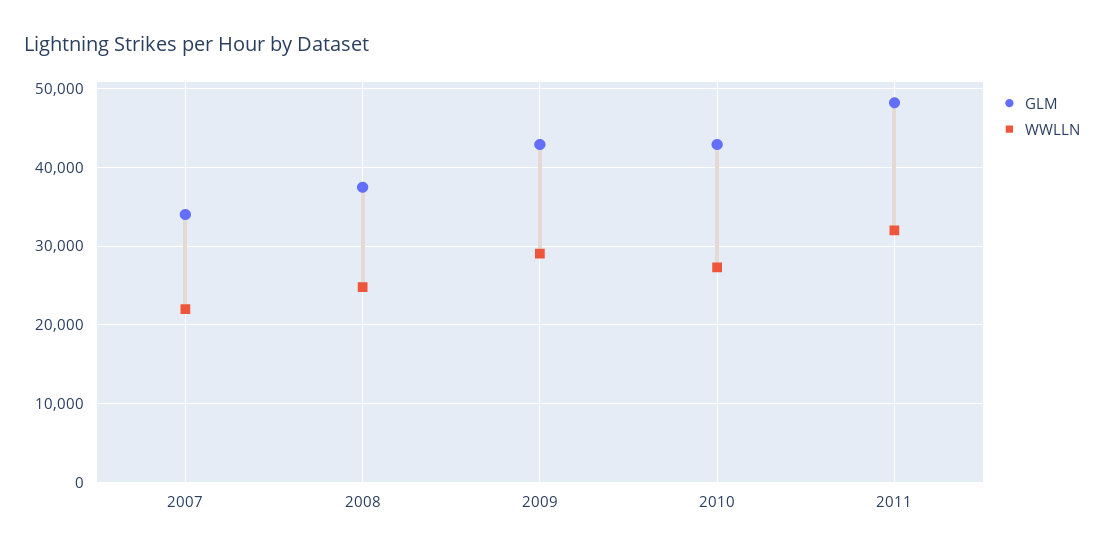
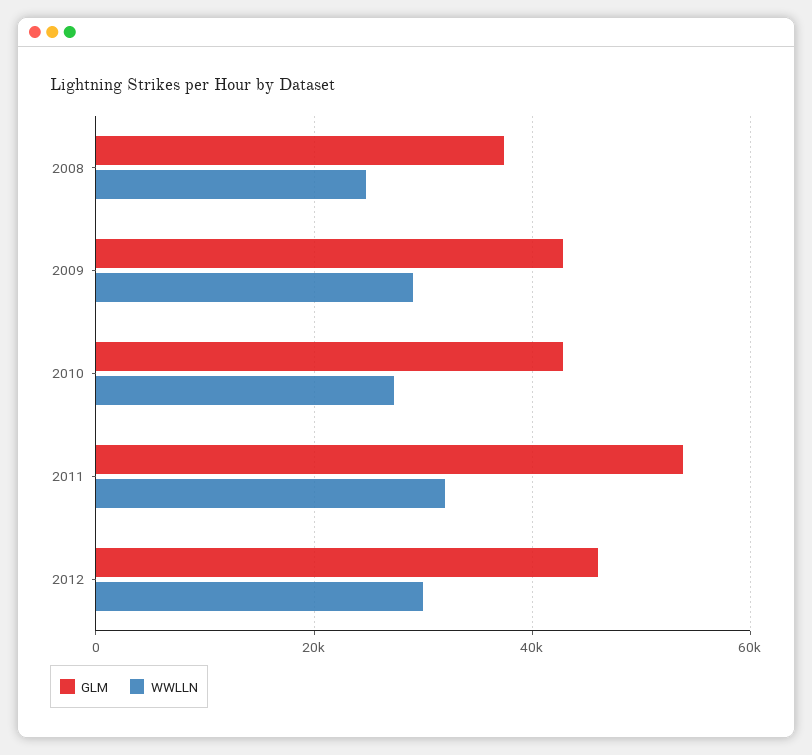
GLM, 2007: 34000 -> none
WWLLN, 2007: 22000 -> none
GLM, 2011: 48000 -> 54000
GLM, 2012: none -> 46000
WWLLN, 2012: none -> 30000

